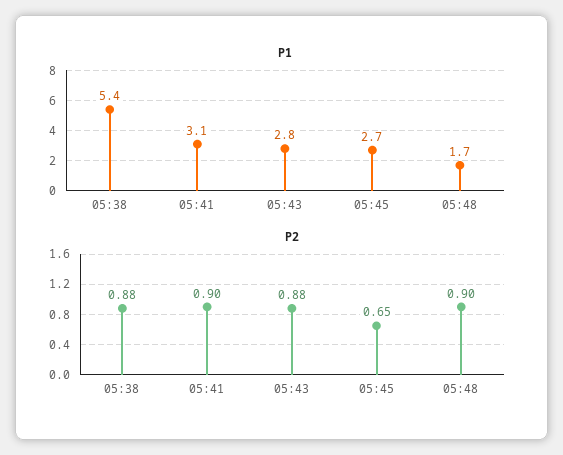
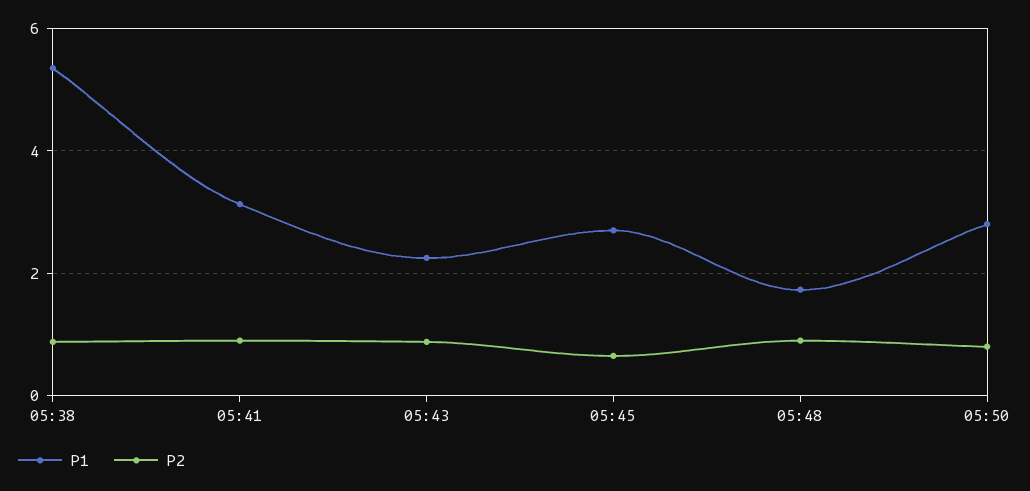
P1, 05:43: 2.8 -> 2.2
P1, 05:50: none -> 2.8
P2, 05:50: none -> 0.8

